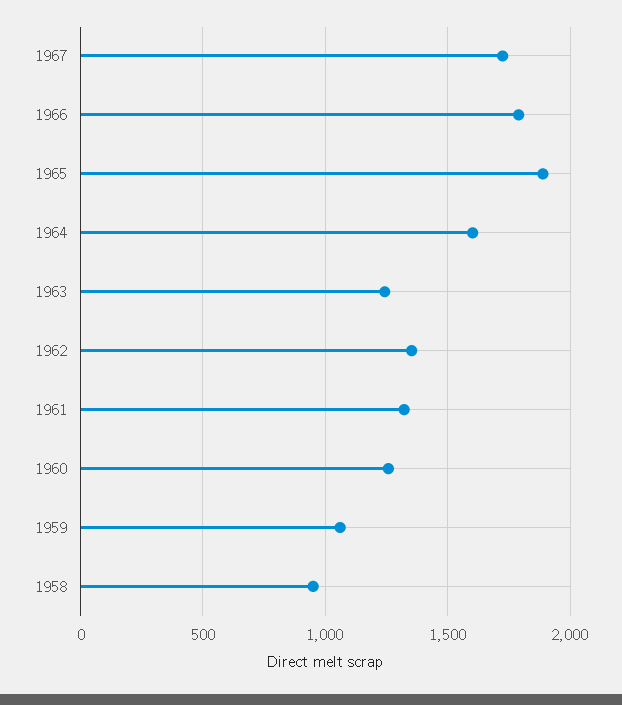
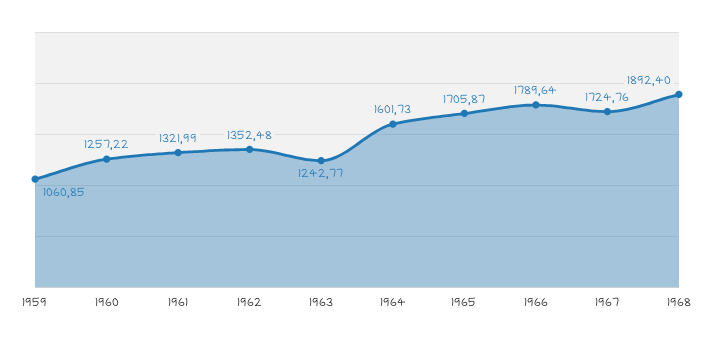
1965: 1900 -> 1705.87
1958: 950 -> none
1968: none -> 1892.4

